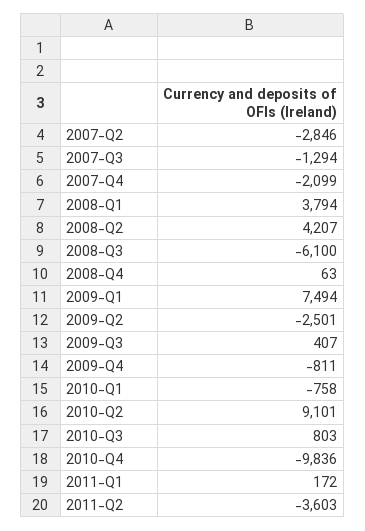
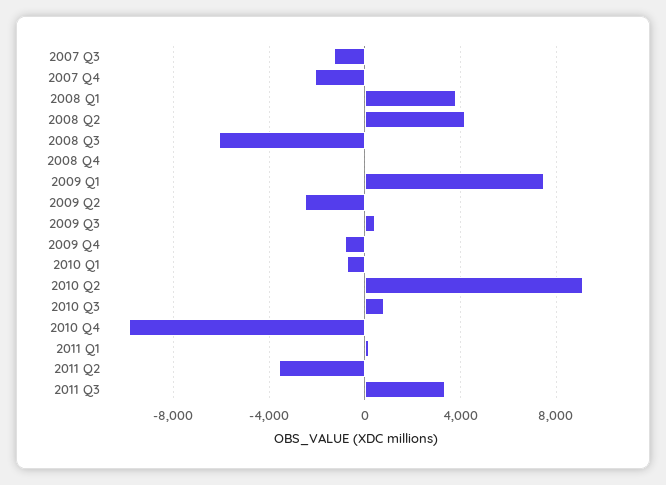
2007-Q2: -2846 -> none
2011 Q3: none -> 3500

